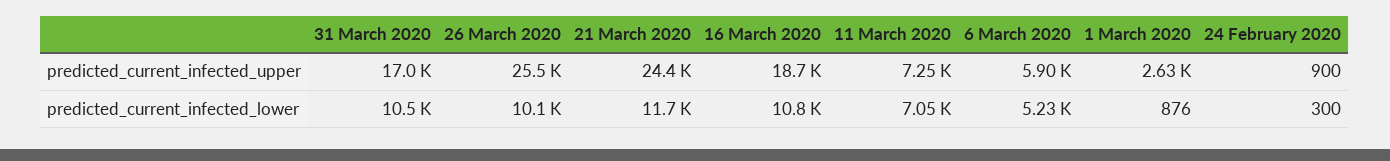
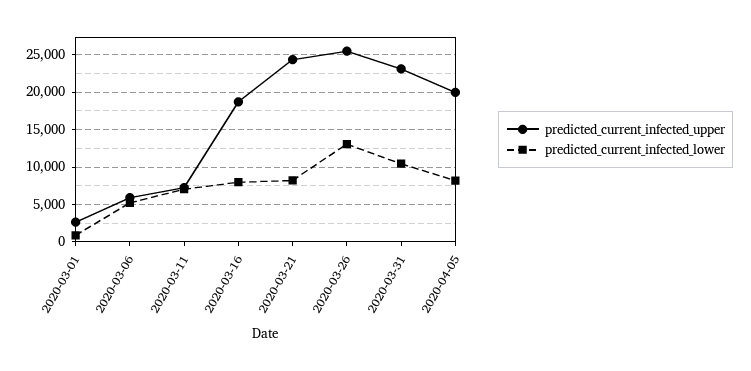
predicted_current_infected_upper, 31 March 2020: 17000 -> 23000
predicted_current_infected_upper, 24 February 2020: 900 -> none
predicted_current_infected_lower, 26 March 2020: 10100 -> 13000
predicted_current_infected_lower, 21 March 2020: 11700 -> 8000
predicted_current_infected_lower, 16 March 2020: 10800 -> 8000
predicted_current_infected_lower, 24 February 2020: 300 -> none
predicted_current_infected_upper, 2020-04-05: none -> 20000
predicted_current_infected_lower, 2020-04-05: none -> 8000

